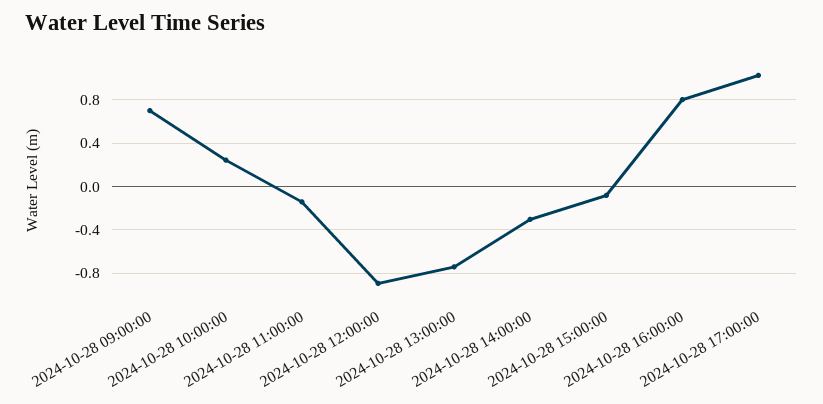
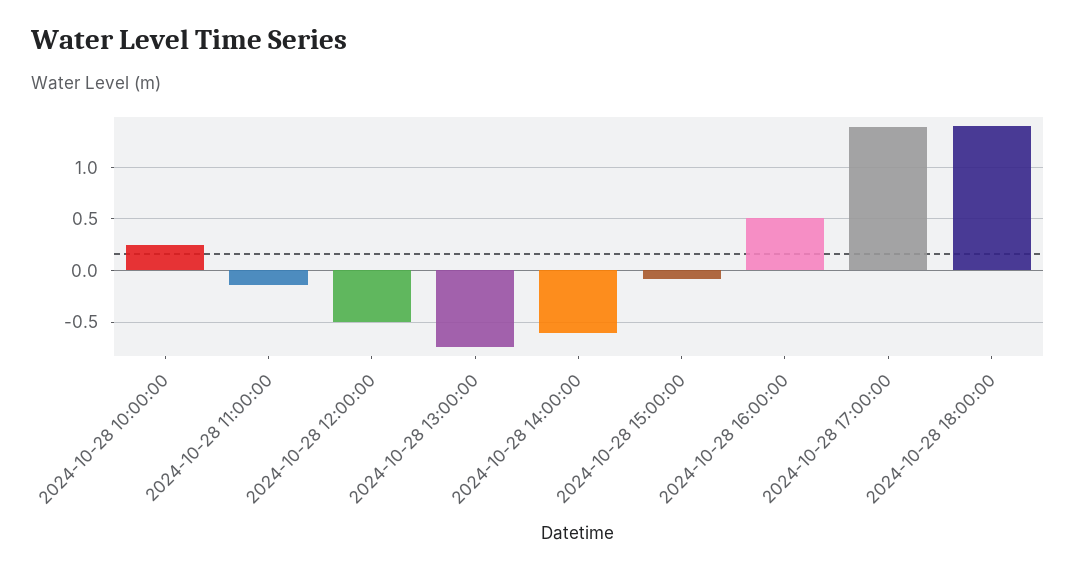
2024-10-28 09:00:00: 0.7 -> none
2024-10-28 12:00:00: -0.9 -> -0.5
2024-10-28 14:00:00: -0.3 -> -0.6
2024-10-28 16:00:00: 0.8 -> 0.5
2024-10-28 17:00:00: 1 -> 1.4
2024-10-28 18:00:00: none -> 1.4

